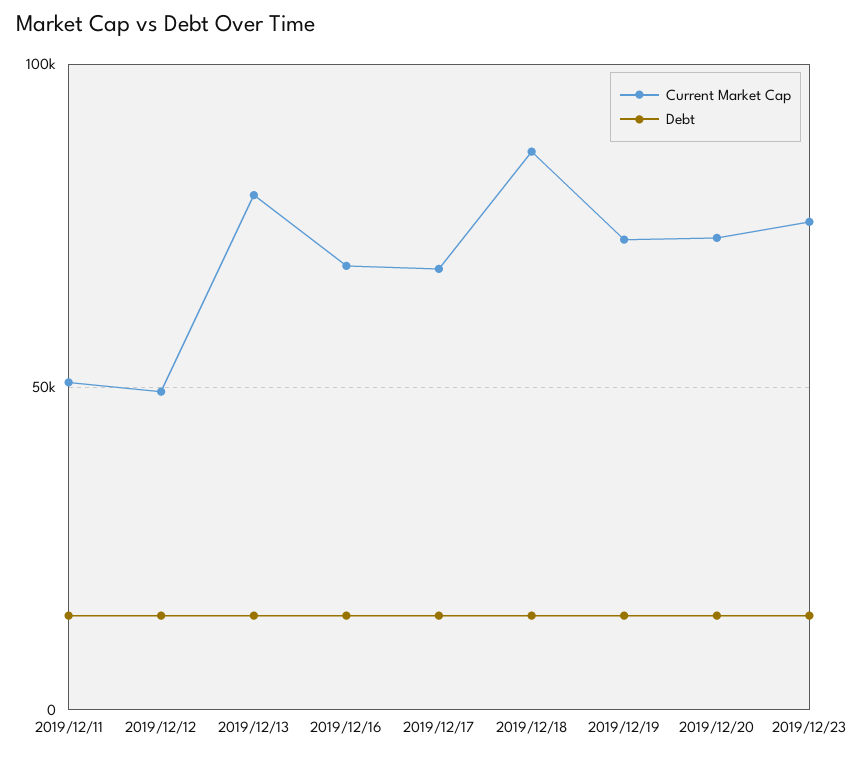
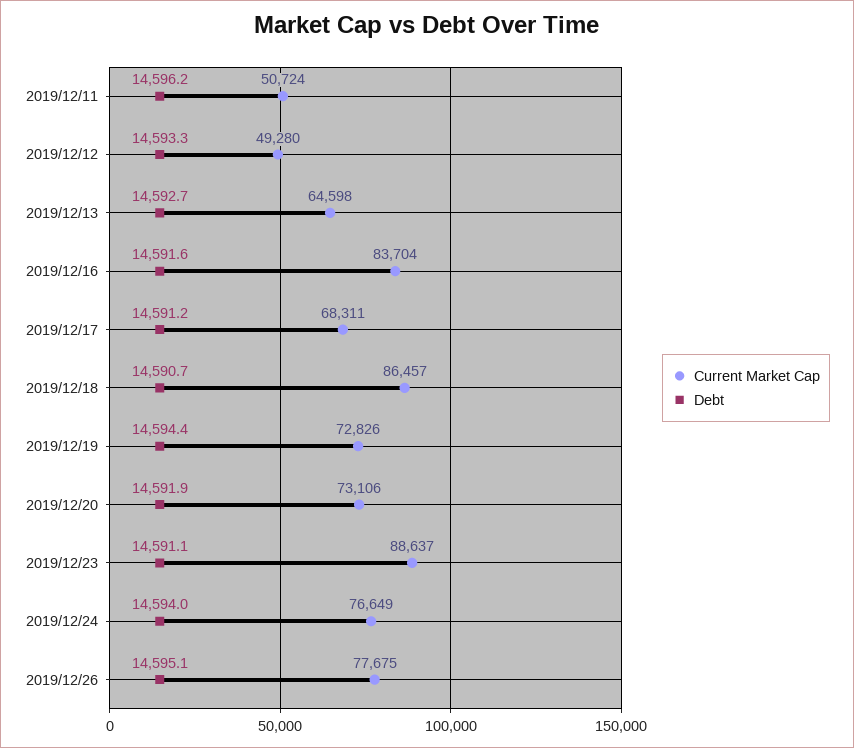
Current Market Cap, 2019/12/13: 80000 -> 64598
Current Market Cap, 2019/12/16: 70000 -> 83704
Current Market Cap, 2019/12/23: 75000 -> 88637
Current Market Cap, 2019/12/24: none -> 76649
Debt, 2019/12/24: none -> 14594
Current Market Cap, 2019/12/26: none -> 77675
Debt, 2019/12/26: none -> 14595.1

